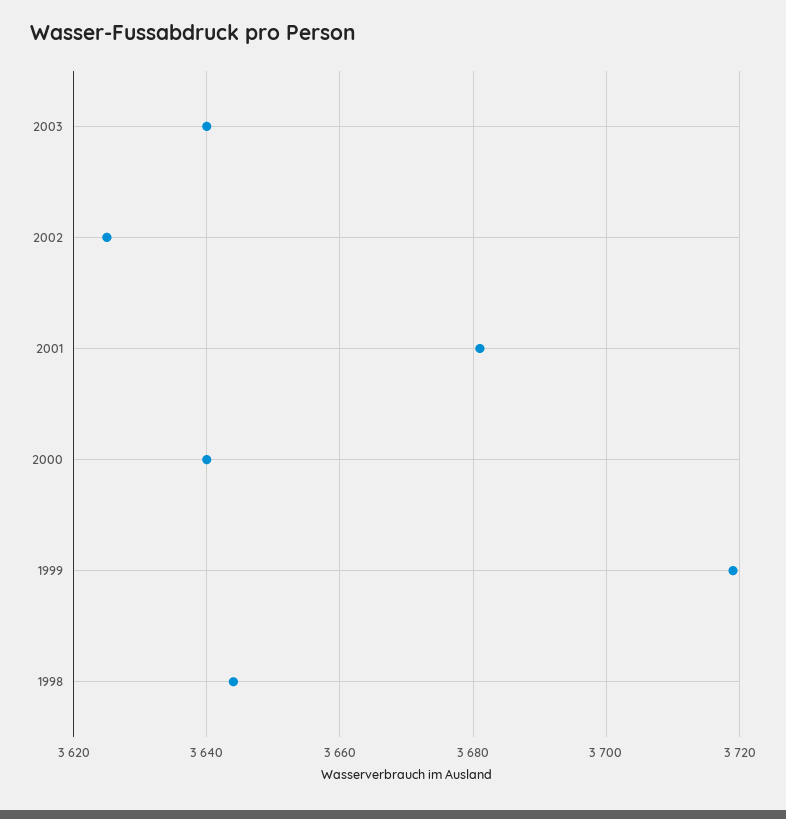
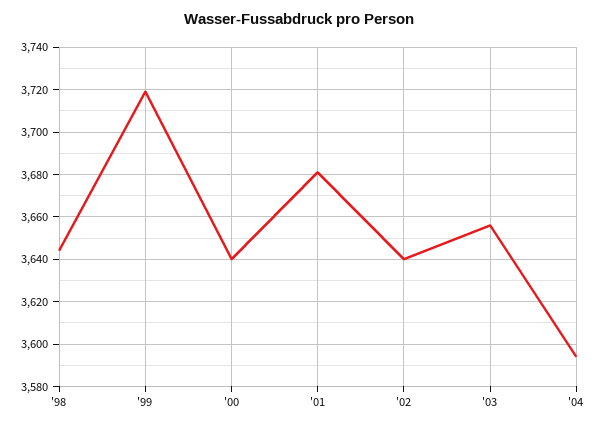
2003: 3640 -> 3655
2002: 3625 -> 3640
'04: none -> 3595

